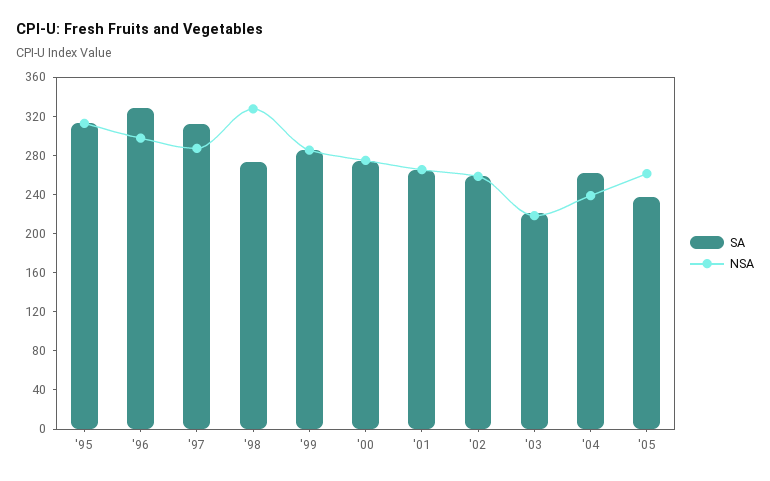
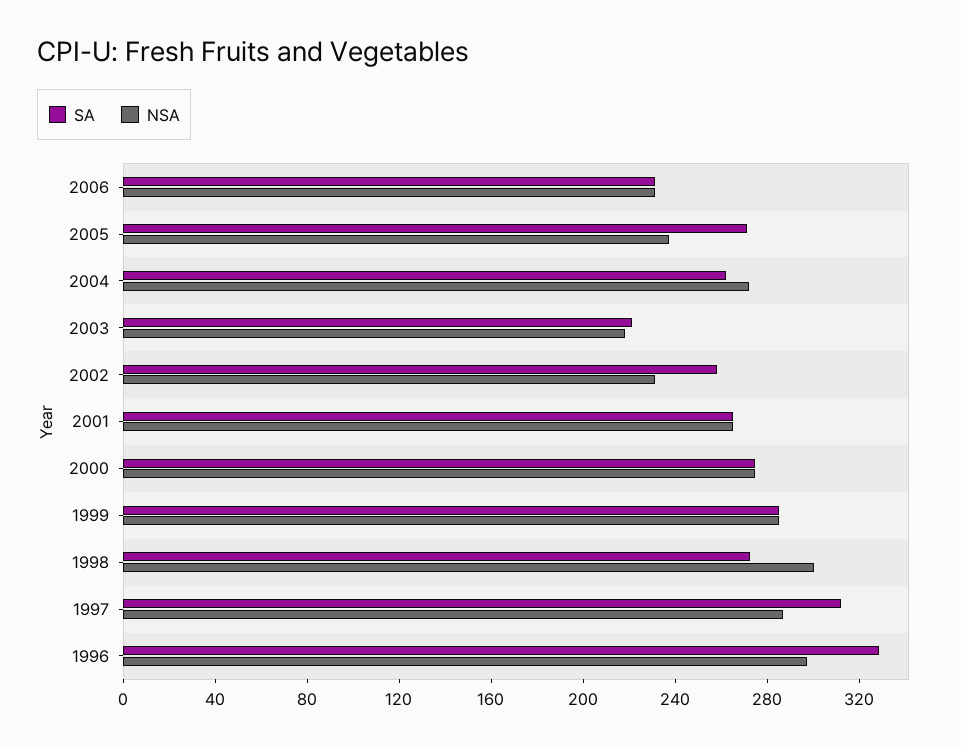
SA, '95: 310 -> none
NSA, '95: 310 -> none
NSA, '98: 330 -> 300
NSA, '02: 260 -> 230
NSA, '04: 240 -> 270
SA, '05: 240 -> 270
NSA, '05: 260 -> 240
SA, 2006: none -> 230
NSA, 2006: none -> 230

